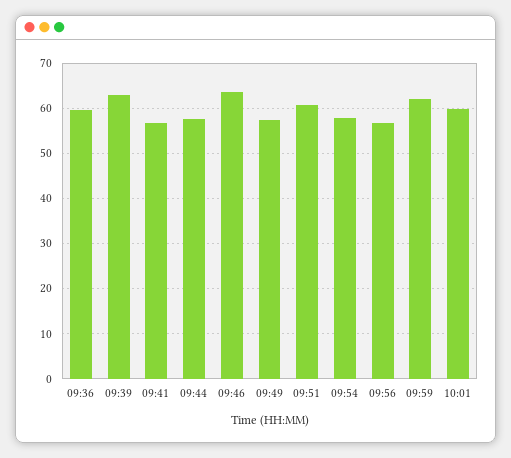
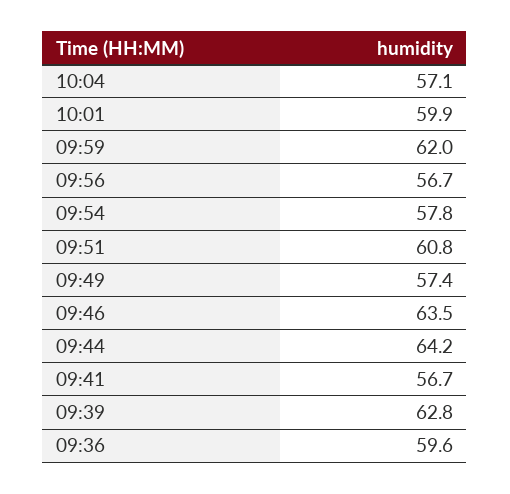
09:44: 58 -> 64.2
10:04: none -> 57.1

